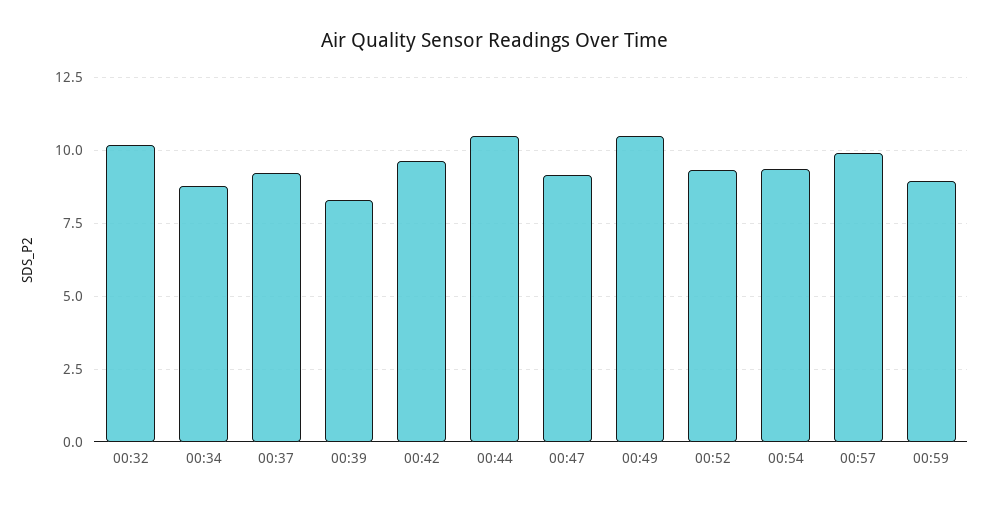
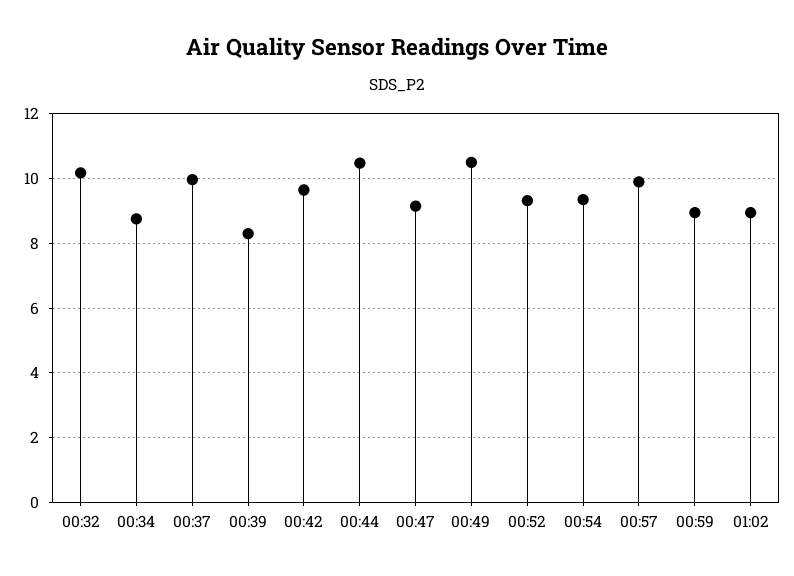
00:37: 9.25 -> 10
01:02: none -> 9

